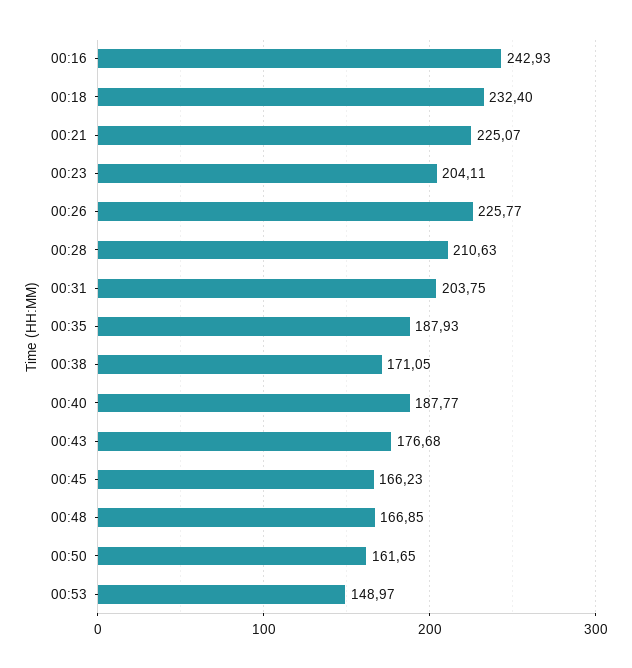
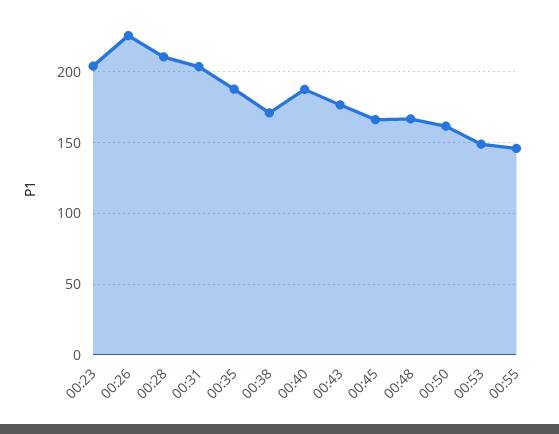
00:16: 242.93 -> none
00:18: 232.4 -> none
00:21: 225.07 -> none
00:55: none -> 145

